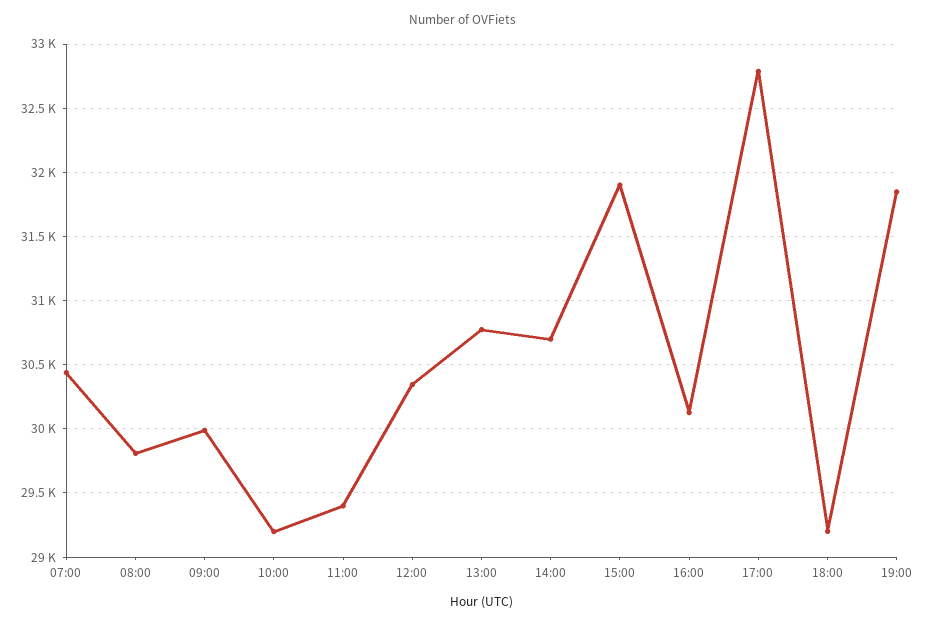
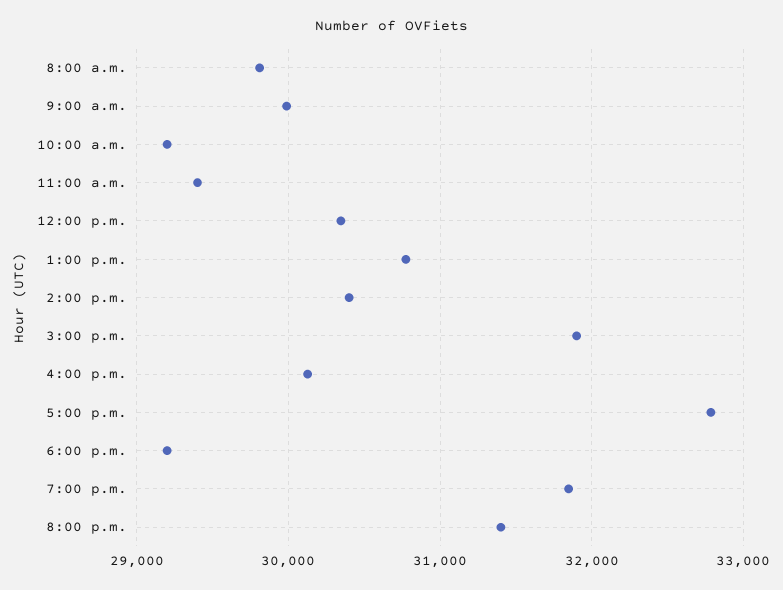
07:00: 30450 -> none
14:00: 30700 -> 30400
8:00 p.m.: none -> 31400

